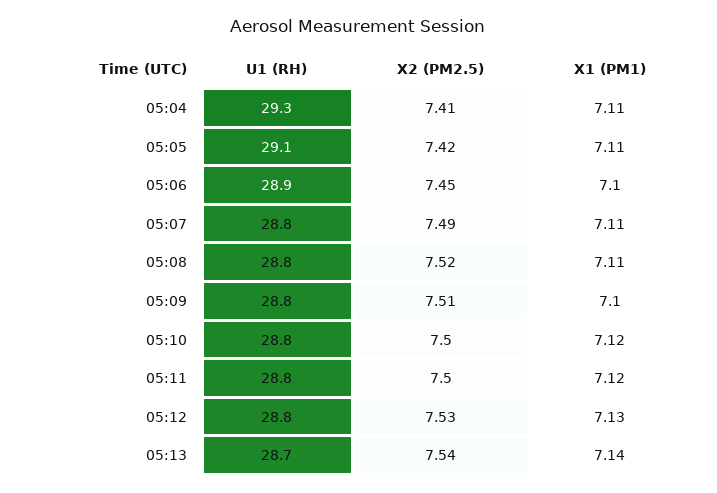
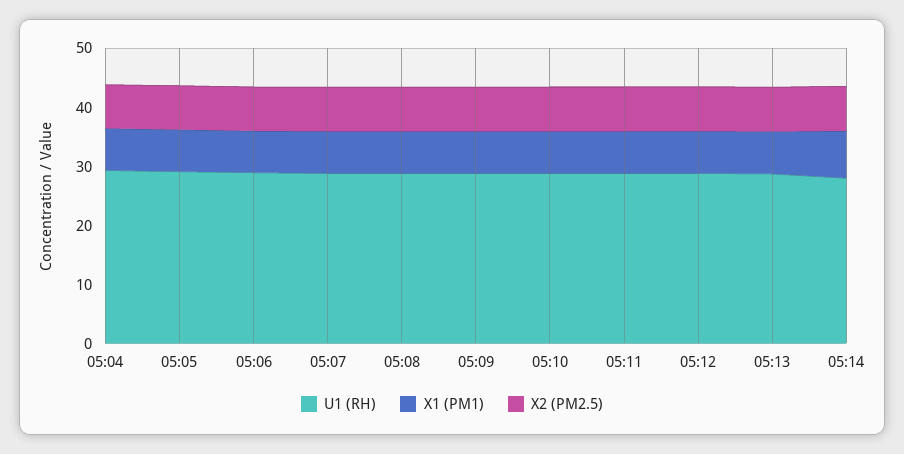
U1 (RH), 05:14: none -> 28
X1 (PM1), 05:14: none -> 8
X2 (PM2.5), 05:14: none -> 8

